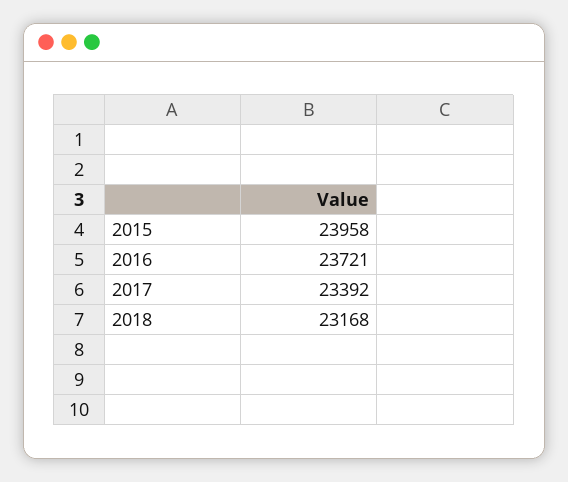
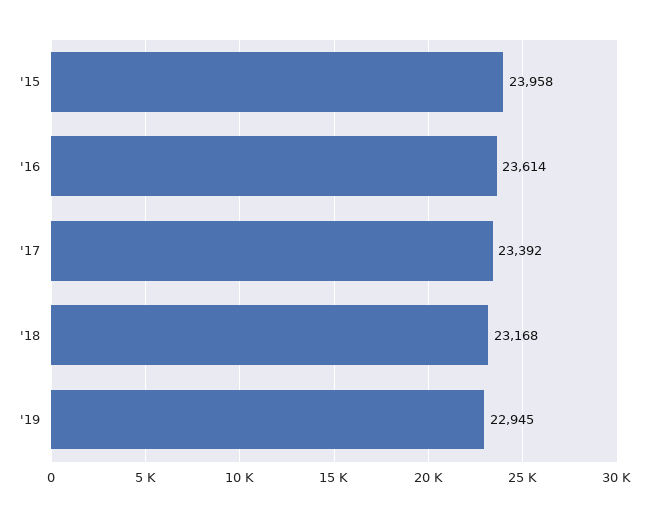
2016: 23721 -> 23614
'19: none -> 22945

